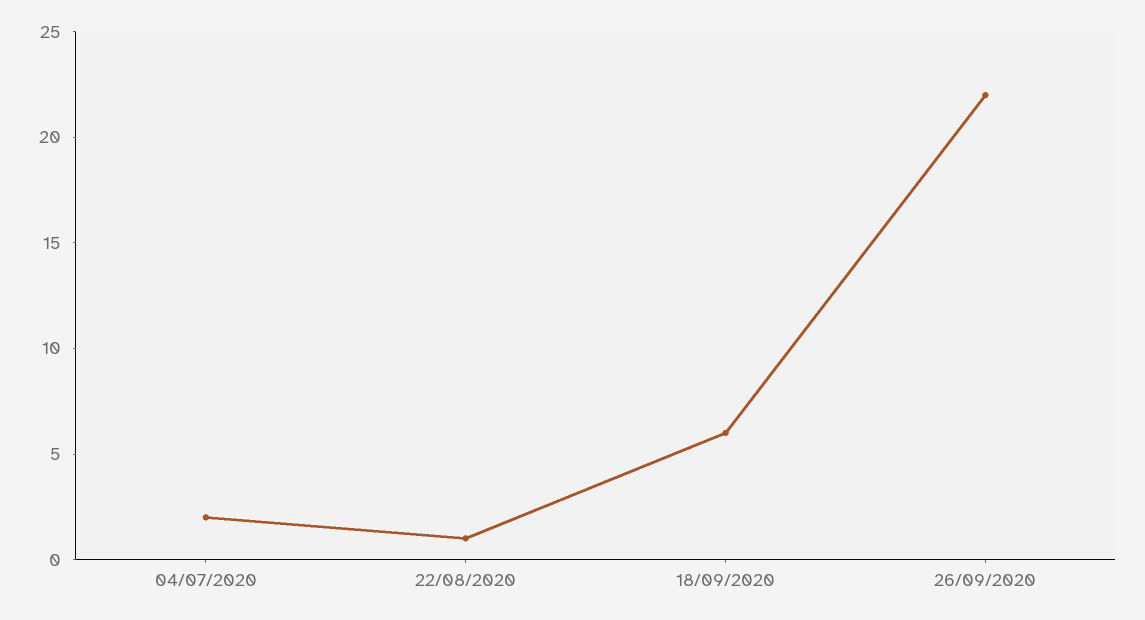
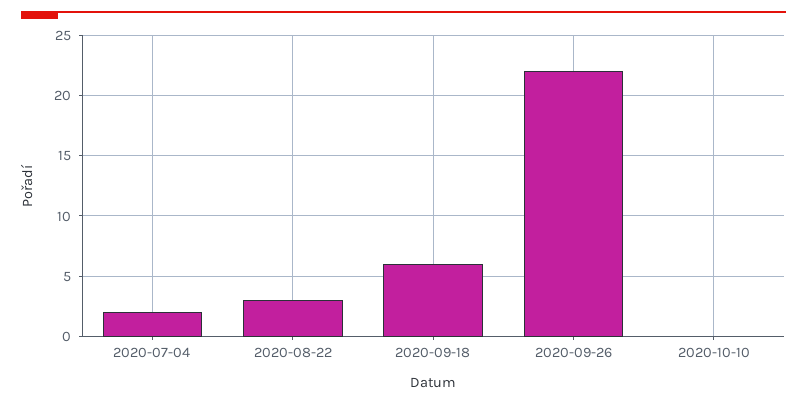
22/08/2020: 1 -> 3
2020-10-10: none -> 0

